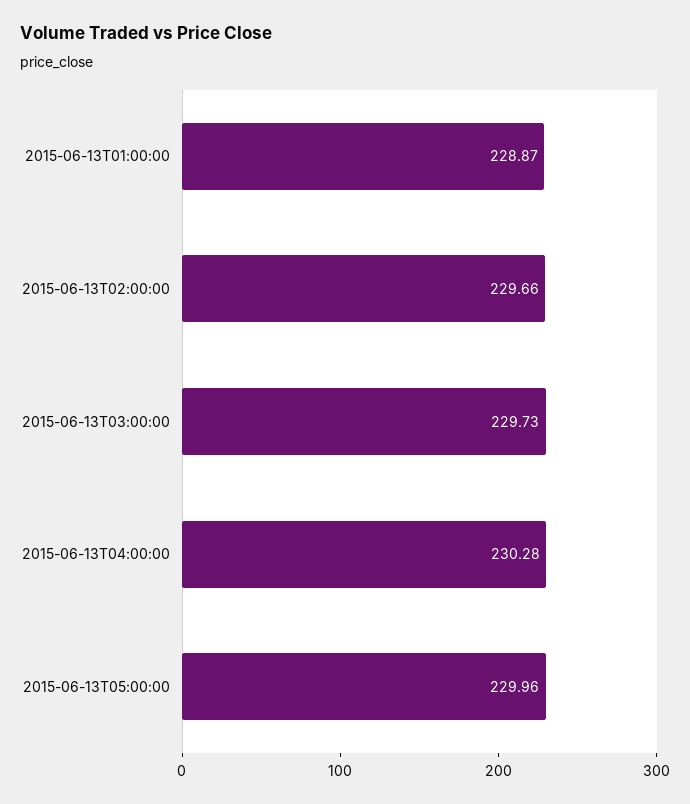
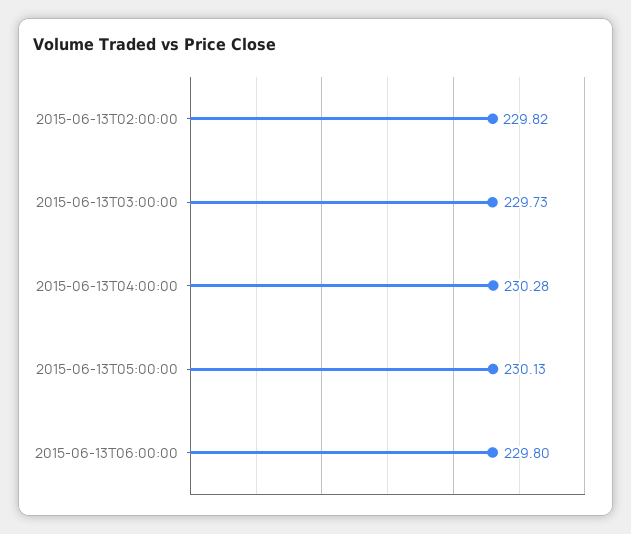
2015-06-13T01:00:00: 228.87 -> none
2015-06-13T02:00:00: 229.66 -> 229.82
2015-06-13T05:00:00: 229.96 -> 230.13
2015-06-13T06:00:00: none -> 229.8

